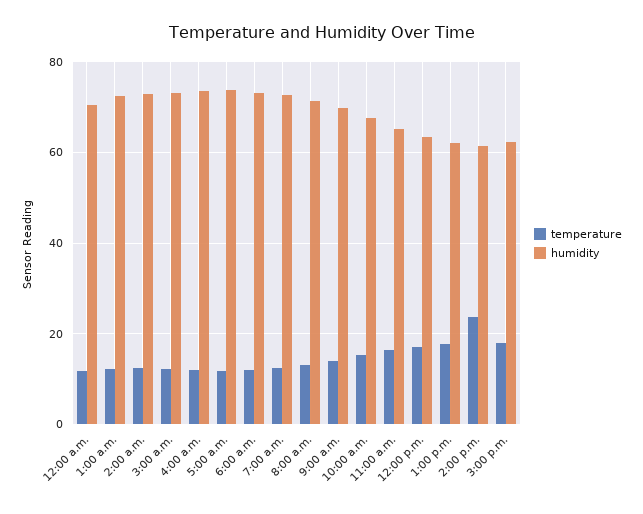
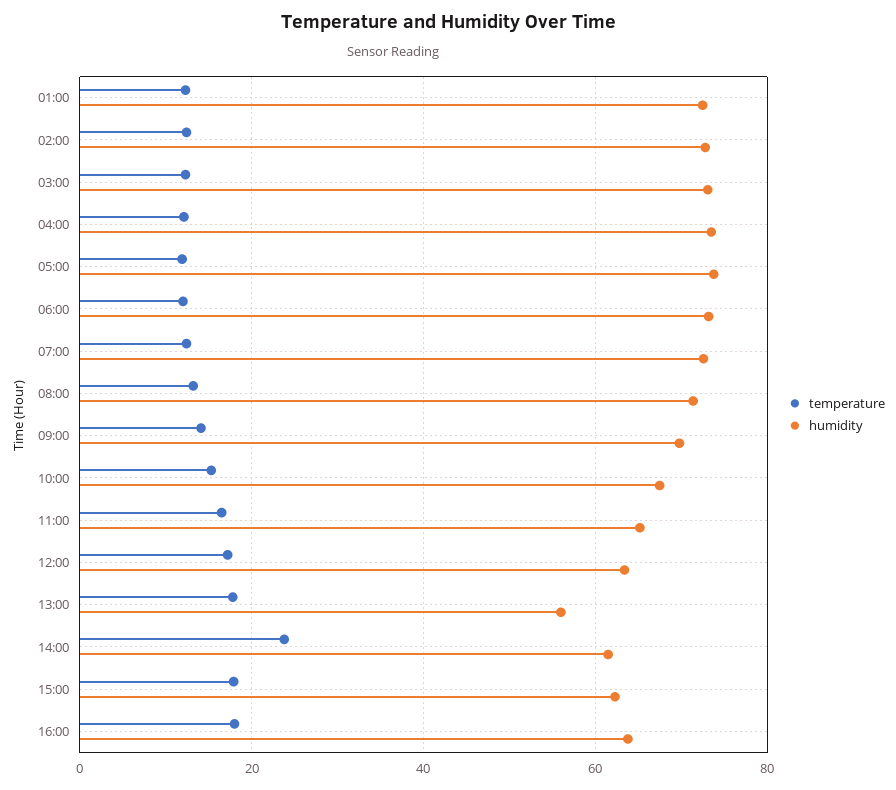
temperature, 12:00 a.m.: 12 -> none
humidity, 12:00 a.m.: 70 -> none
humidity, 1:00 p.m.: 62 -> 56
temperature, 16:00: none -> 18
humidity, 16:00: none -> 64

